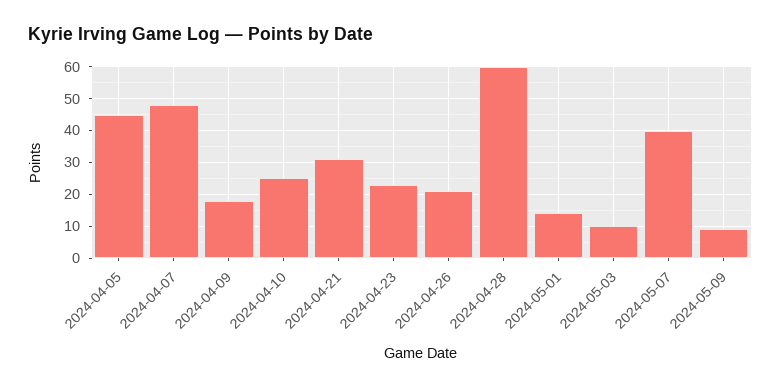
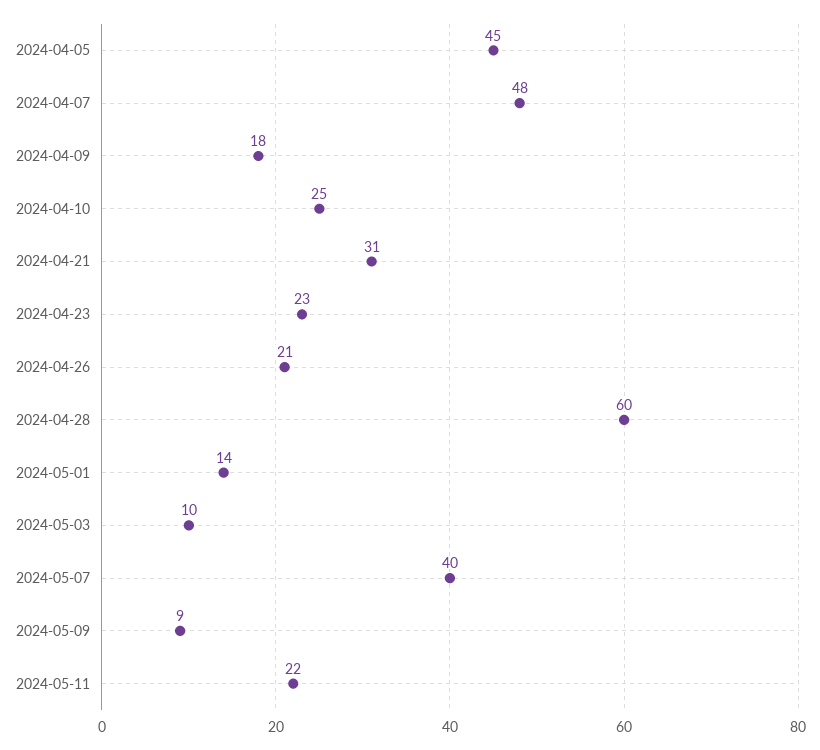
2024-05-11: none -> 22

